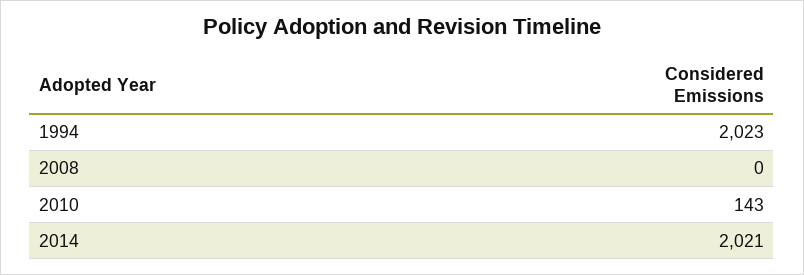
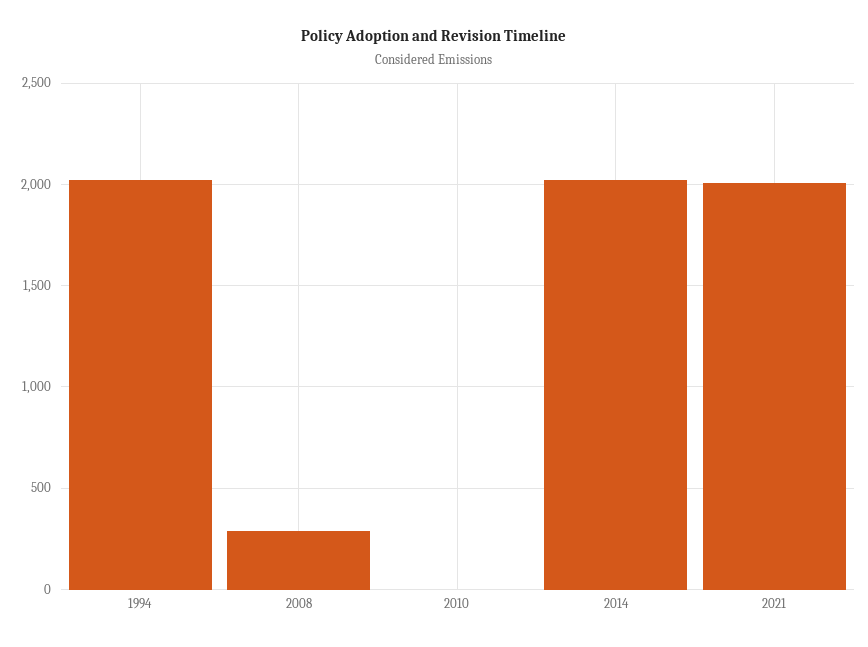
2008: 0 -> 300
2010: 143 -> 0
2021: none -> 2000

